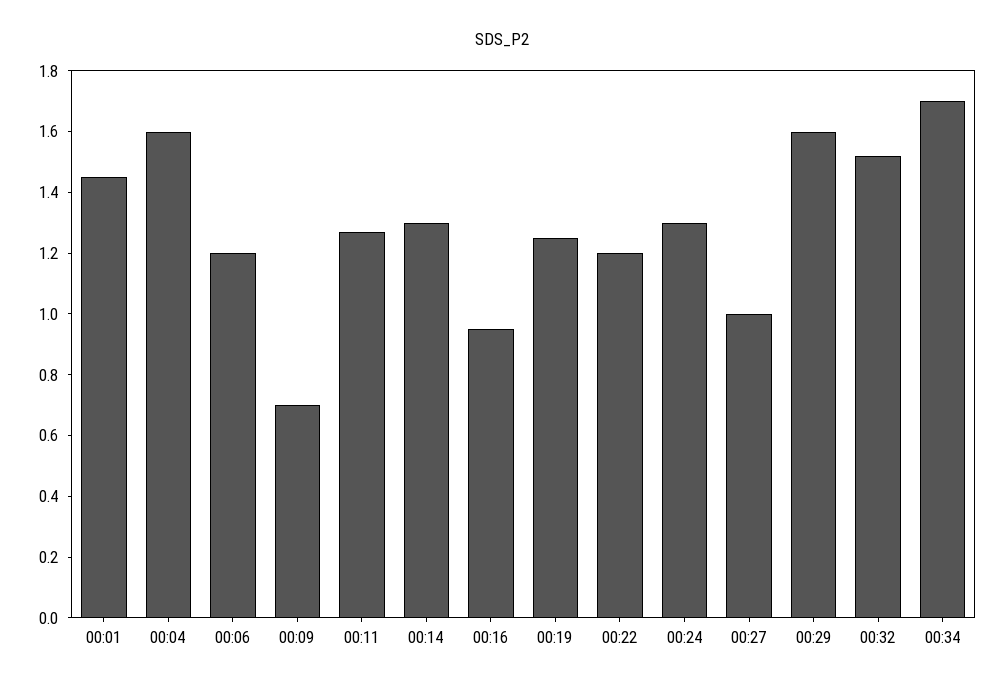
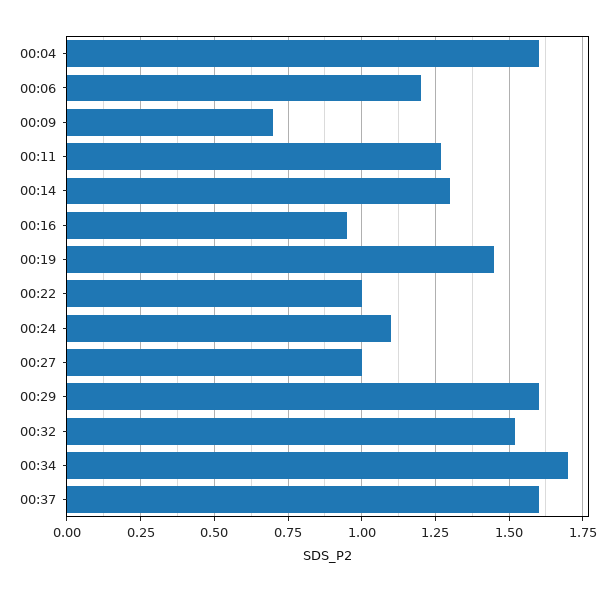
00:01: 1.45 -> none
00:19: 1.25 -> 1.45
00:22: 1.2 -> 1
00:24: 1.3 -> 1.1
00:37: none -> 1.6

